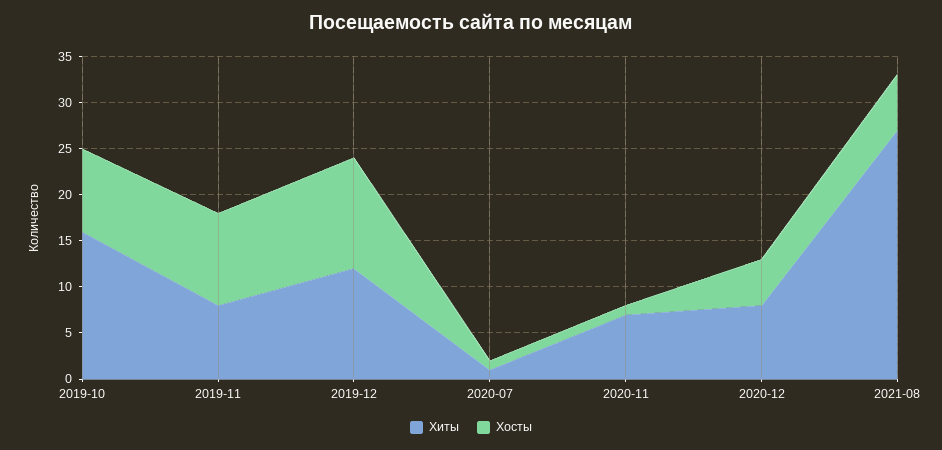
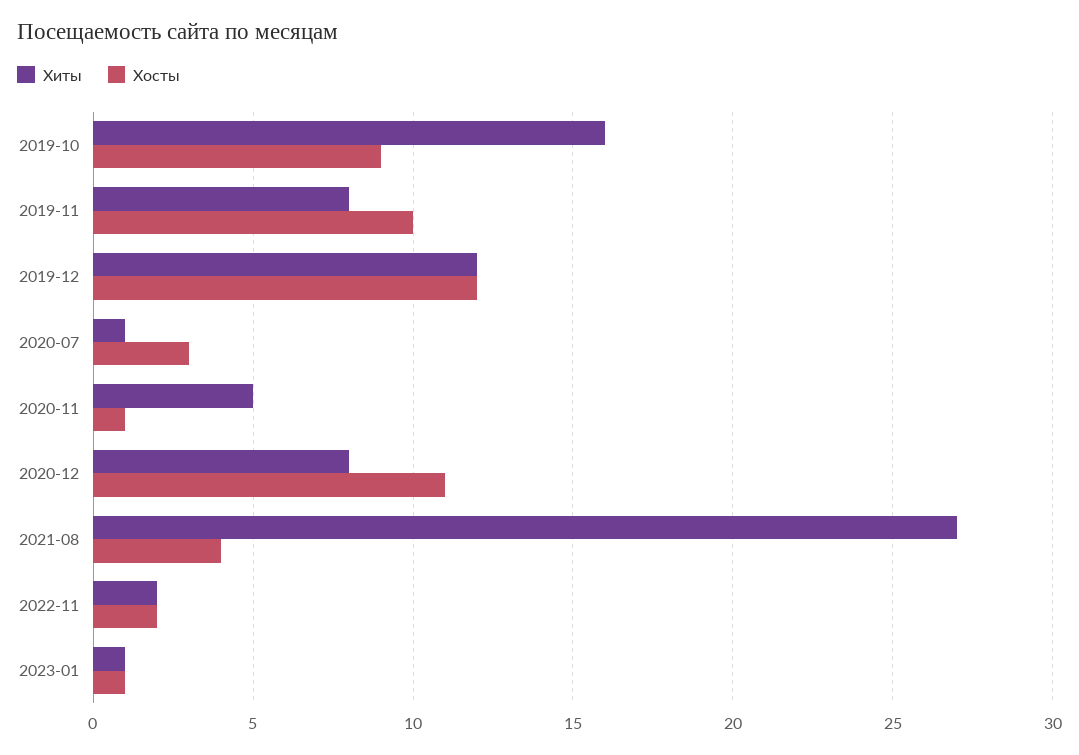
Хосты, 2020-07: 1 -> 3
Хиты, 2020-11: 7 -> 5
Хосты, 2020-12: 5 -> 11
Хосты, 2021-08: 6 -> 4
Хиты, 2022-11: none -> 2
Хосты, 2022-11: none -> 2
Хиты, 2023-01: none -> 1
Хосты, 2023-01: none -> 1

